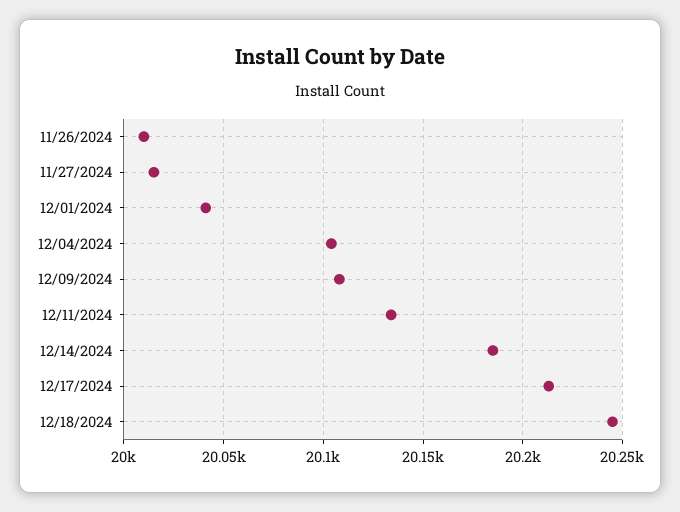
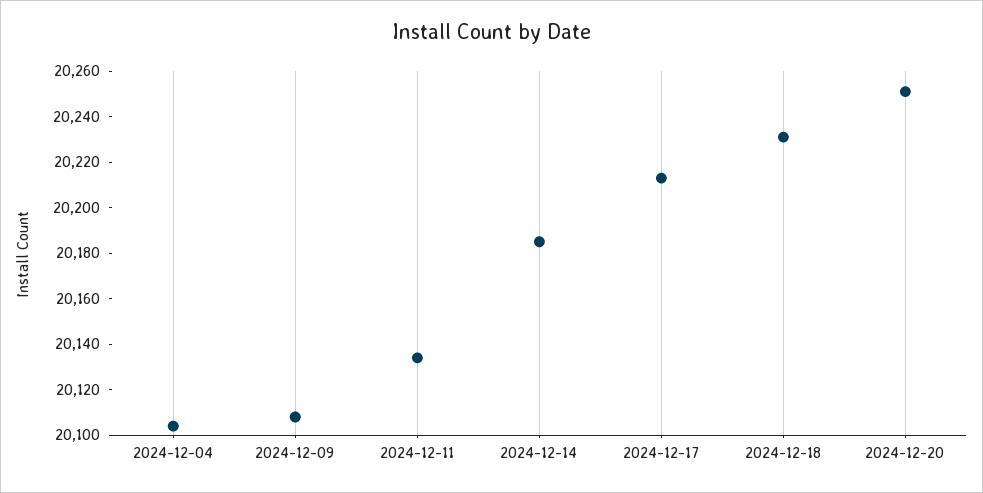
11/26/2024: 20010 -> none
11/27/2024: 20015 -> none
12/01/2024: 20040 -> none
12/18/2024: 20245 -> 20230
2024-12-20: none -> 20250

